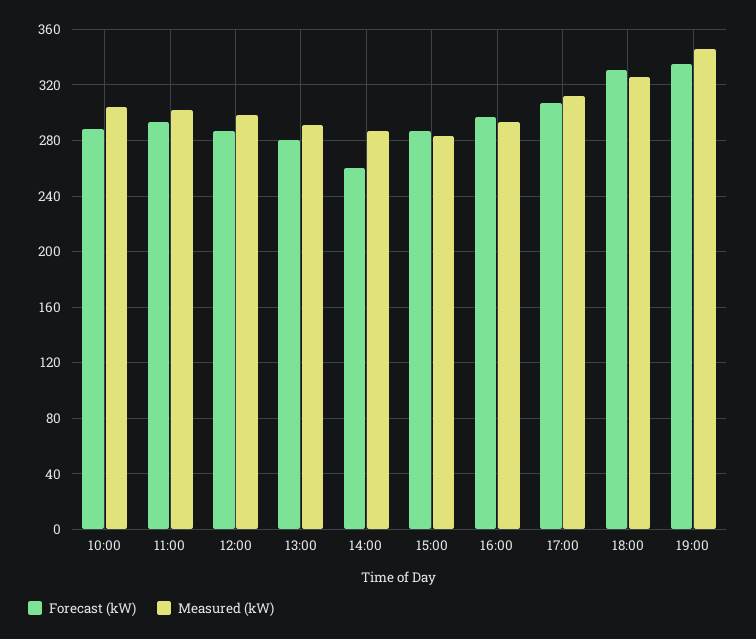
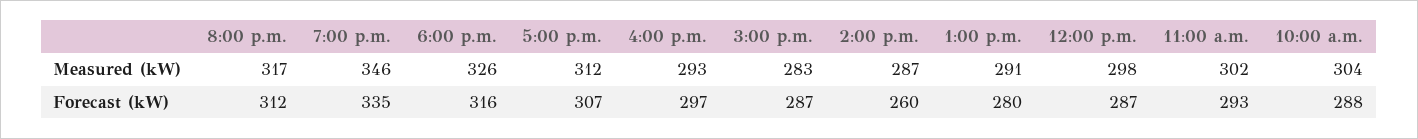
Forecast (kW), 18:00: 330 -> 316
Measured (kW), 8:00 p.m.: none -> 317
Forecast (kW), 8:00 p.m.: none -> 312

